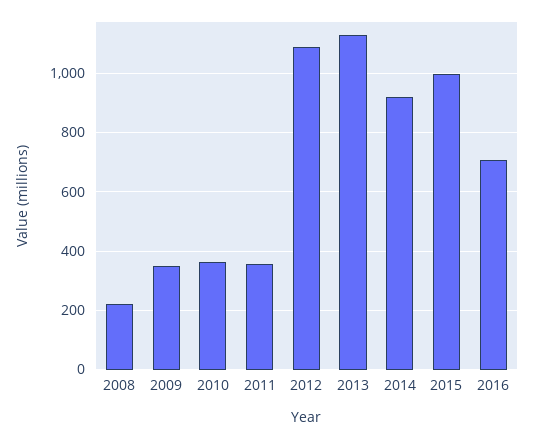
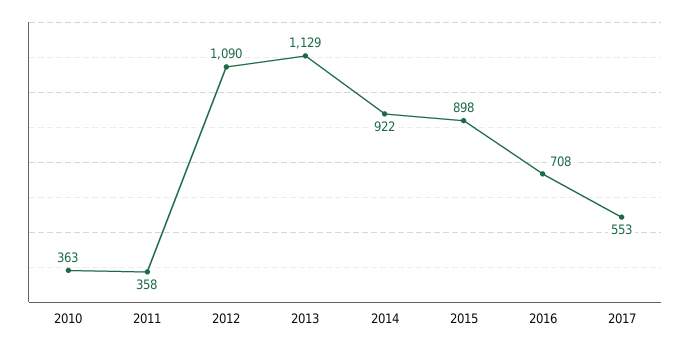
2008: 225 -> none
2009: 350 -> none
2015: 1000 -> 898
2017: none -> 553

